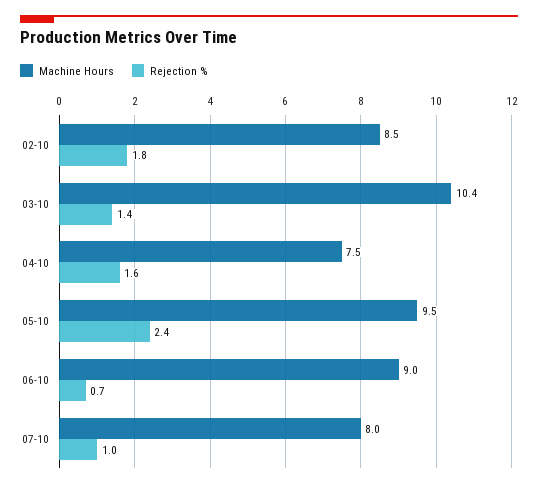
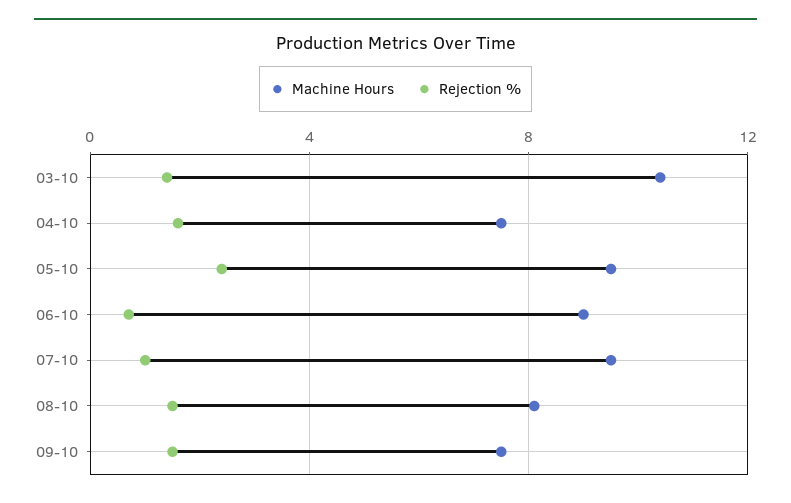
Machine Hours, 02-10: 8.5 -> none
Rejection %, 02-10: 1.8 -> none
Machine Hours, 07-10: 8 -> 9.5
Machine Hours, 08-10: none -> 8
Rejection %, 08-10: none -> 1.5
Machine Hours, 09-10: none -> 7.5
Rejection %, 09-10: none -> 1.5

